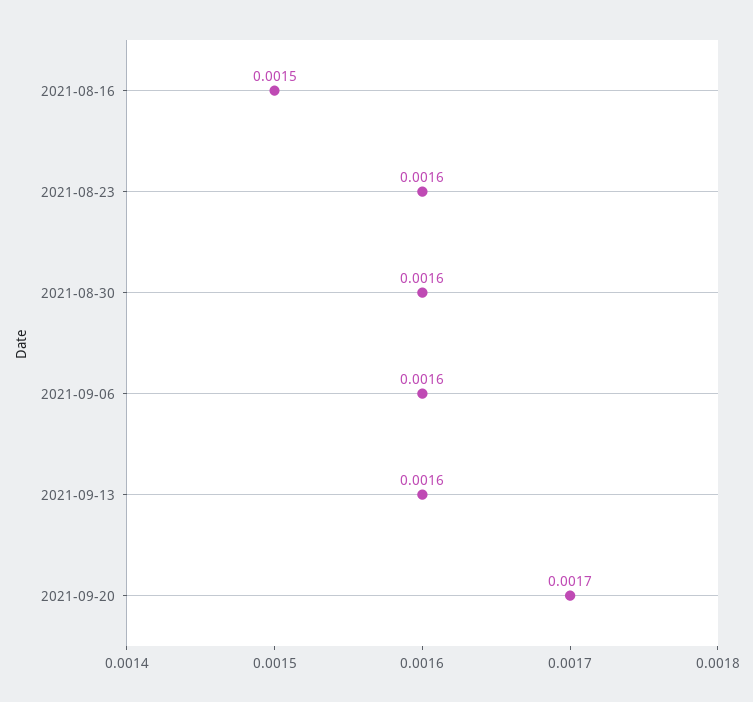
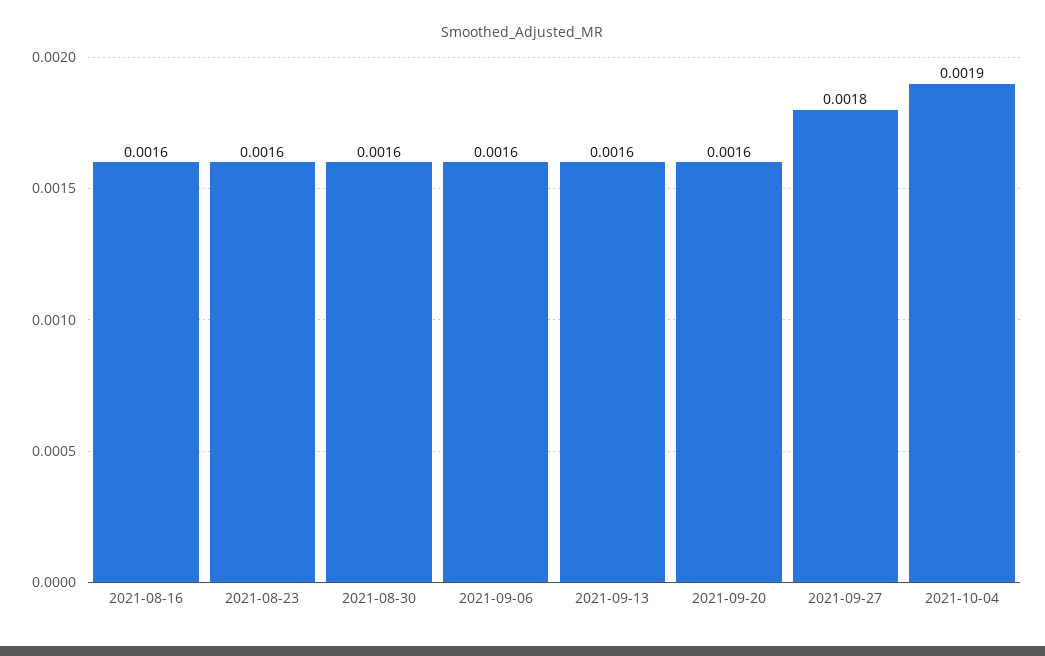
2021-08-16: 0.0015 -> 0.0016
2021-09-20: 0.0017 -> 0.0016
2021-09-27: none -> 0.0018
2021-10-04: none -> 0.0019

